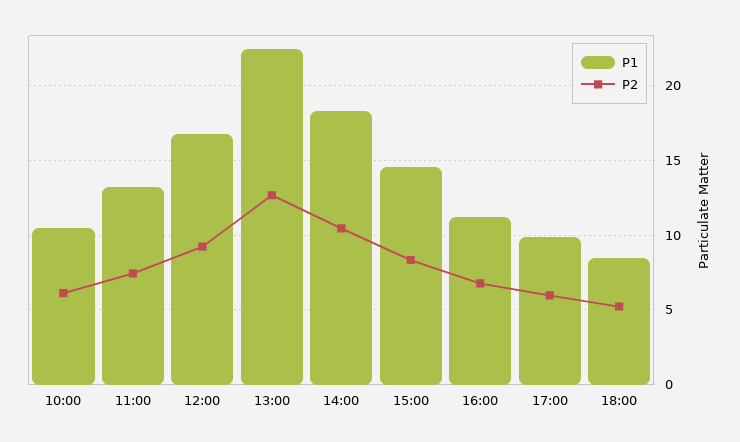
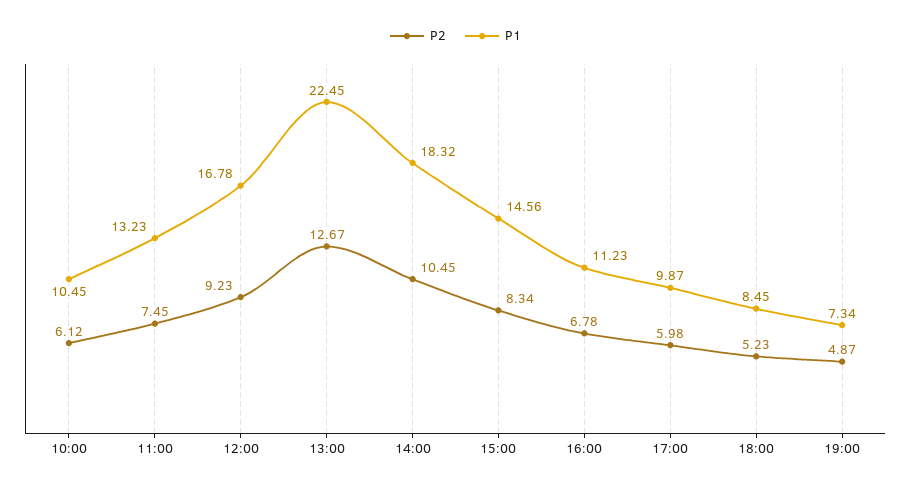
P2, 19:00: none -> 4.87
P1, 19:00: none -> 7.34

